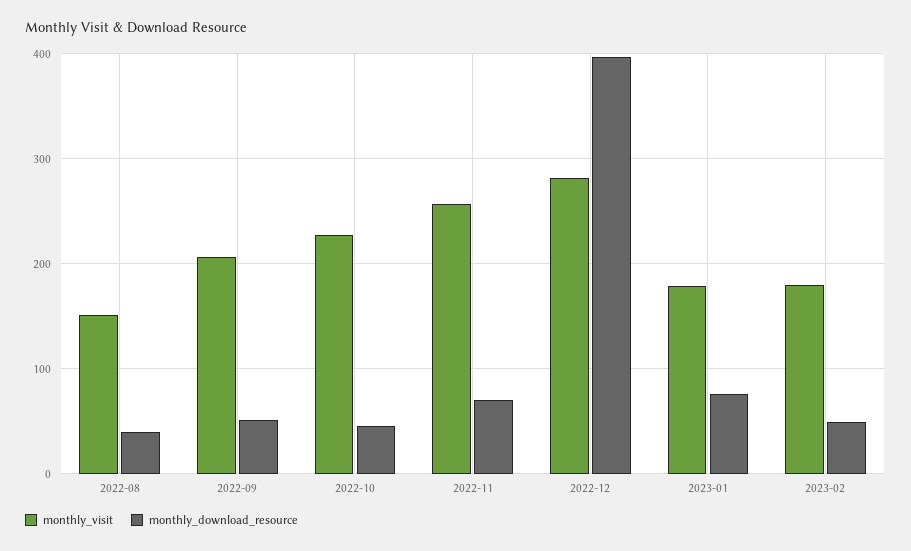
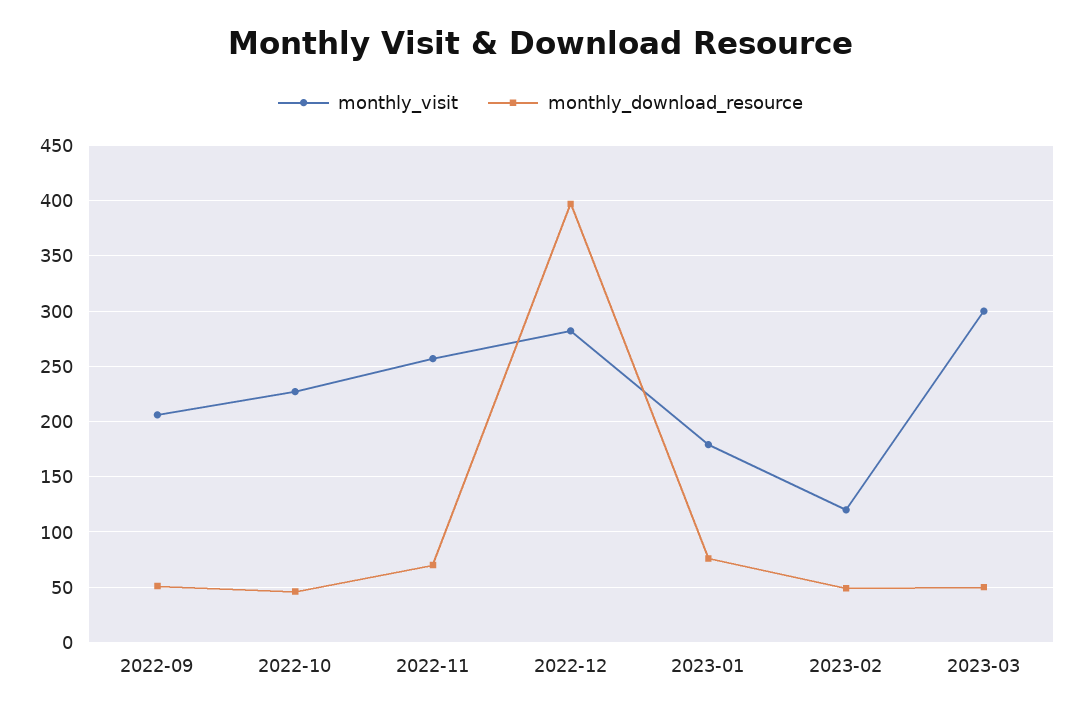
monthly_visit, 2022-08: 150 -> none
monthly_download_resource, 2022-08: 40 -> none
monthly_visit, 2023-02: 180 -> 120
monthly_visit, 2023-03: none -> 300
monthly_download_resource, 2023-03: none -> 50

